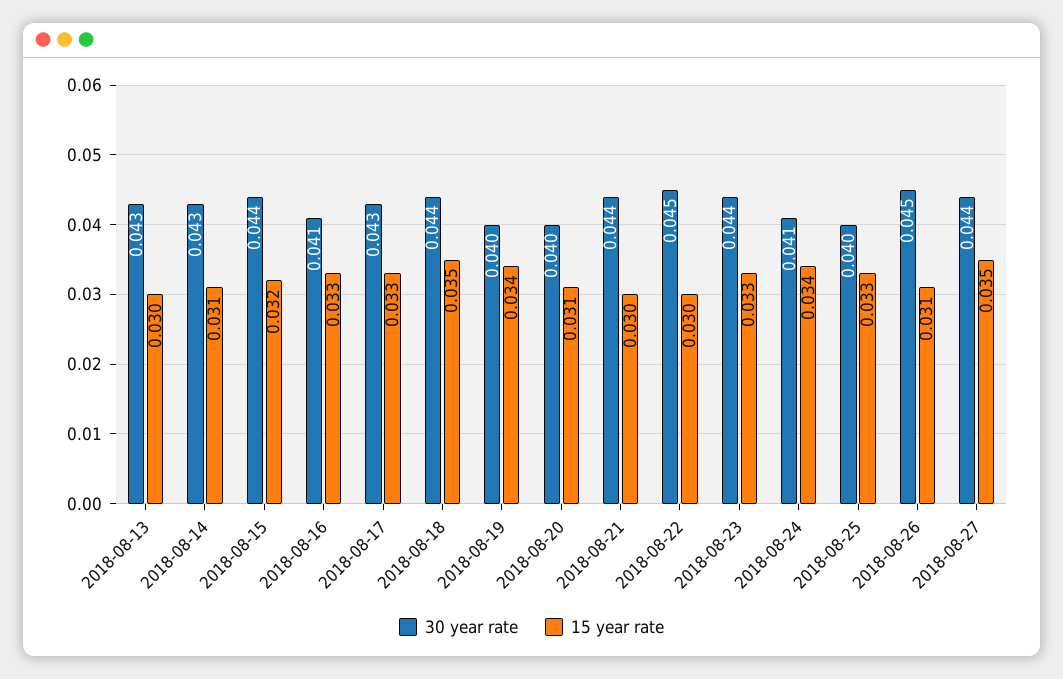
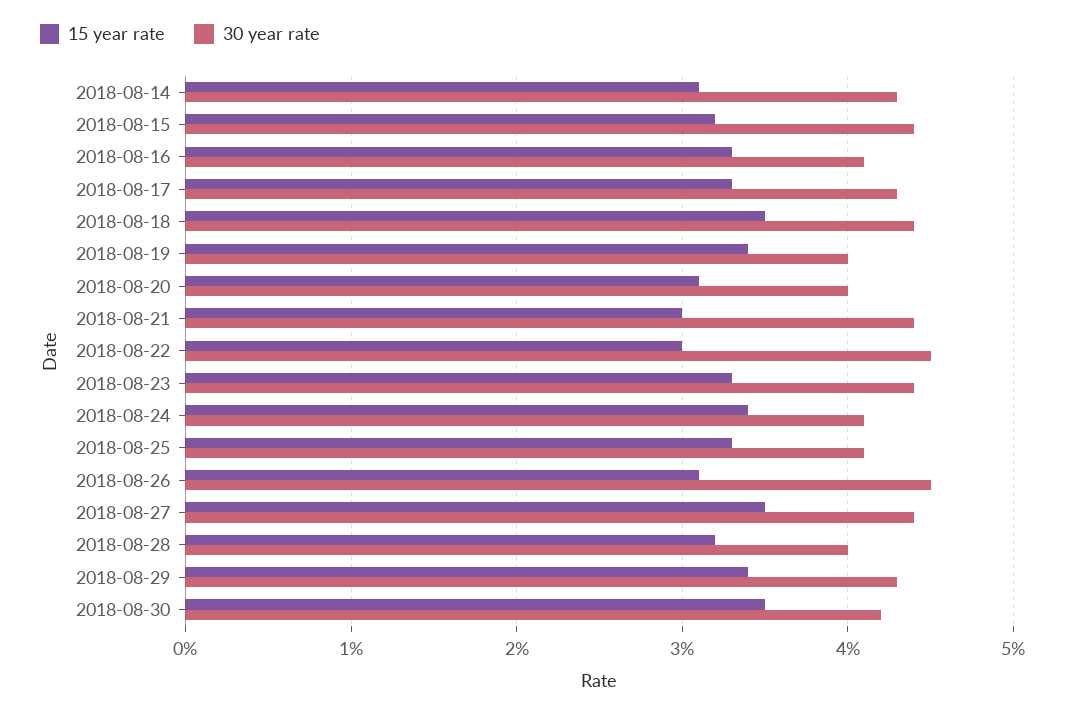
30 year rate, 2018-08-13: 0.043 -> none
15 year rate, 2018-08-13: 0.03 -> none
30 year rate, 2018-08-25: 0.04 -> 0.041
15 year rate, 2018-08-28: none -> 0.032
30 year rate, 2018-08-28: none -> 0.04
15 year rate, 2018-08-29: none -> 0.034
30 year rate, 2018-08-29: none -> 0.043
15 year rate, 2018-08-30: none -> 0.035
30 year rate, 2018-08-30: none -> 0.042

